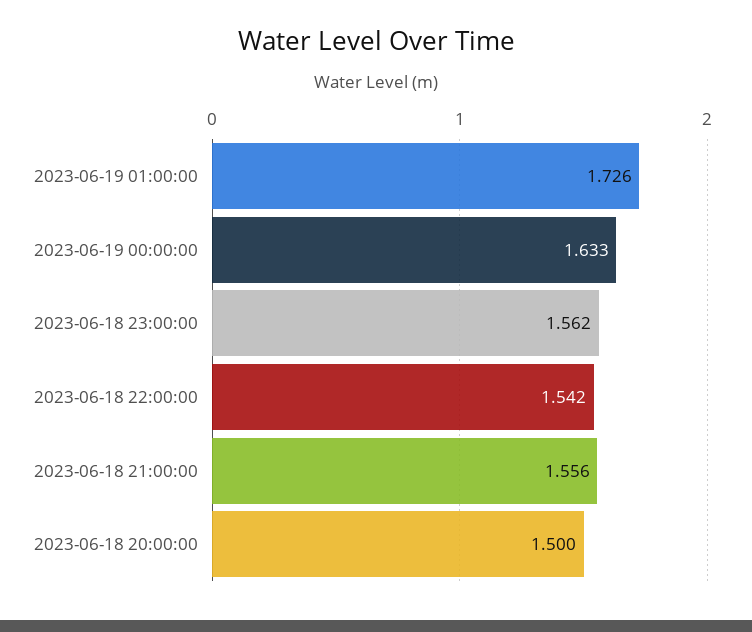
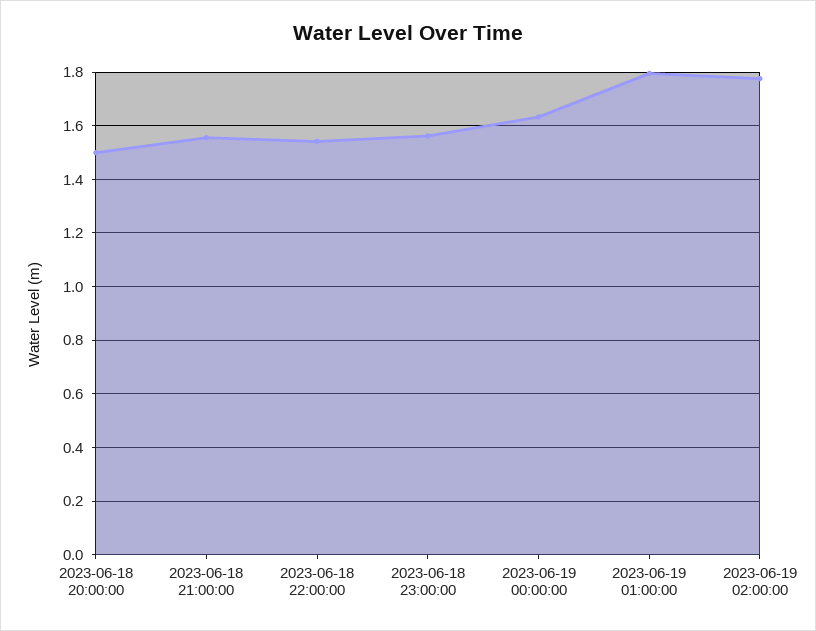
2023-06-19 01:00:00: 1.726 -> 1.8
2023-06-19 02:00:00: none -> 1.775

